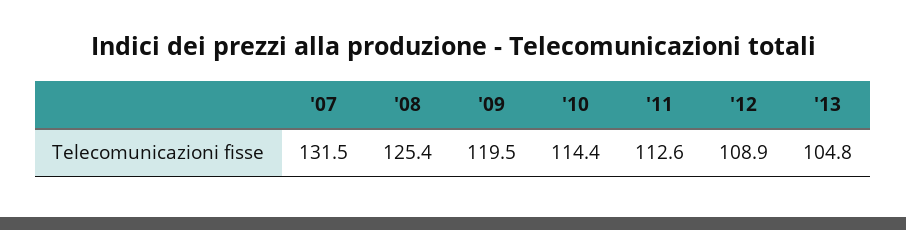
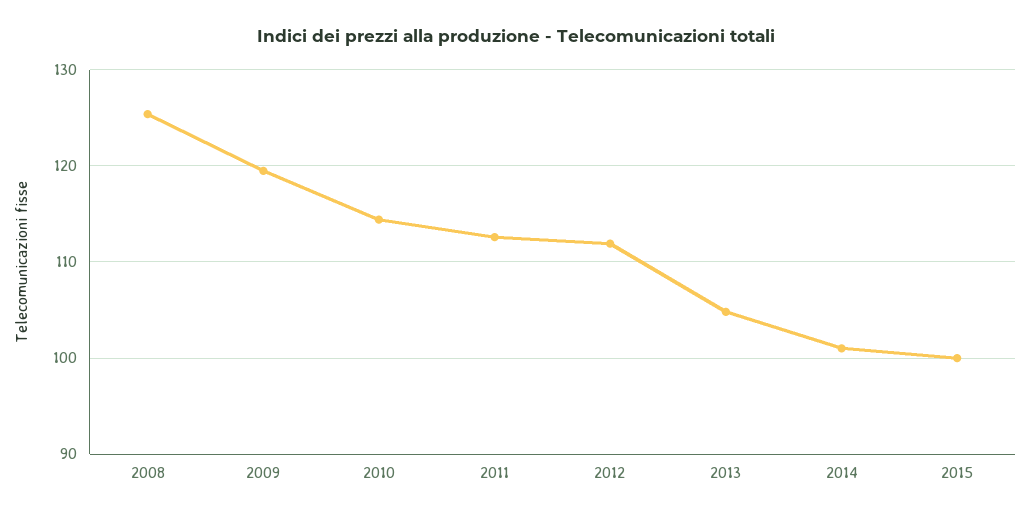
'07: 131.5 -> none
'12: 108.9 -> 112
2014: none -> 101
2015: none -> 100

